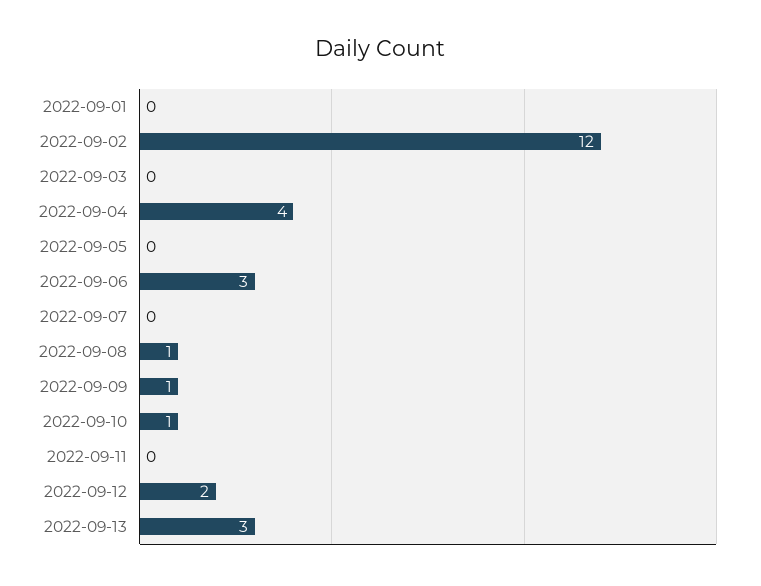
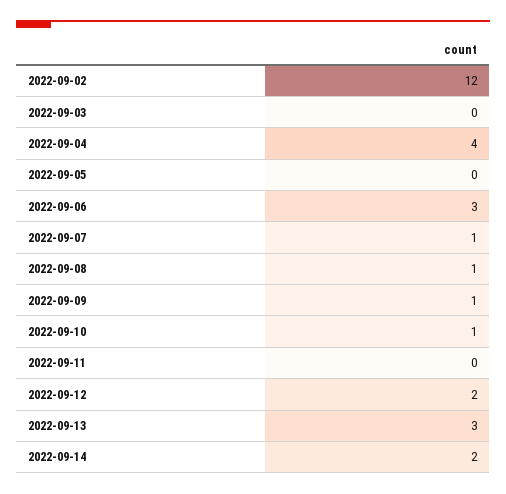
2022-09-01: 0 -> none
2022-09-07: 0 -> 1
2022-09-14: none -> 2

